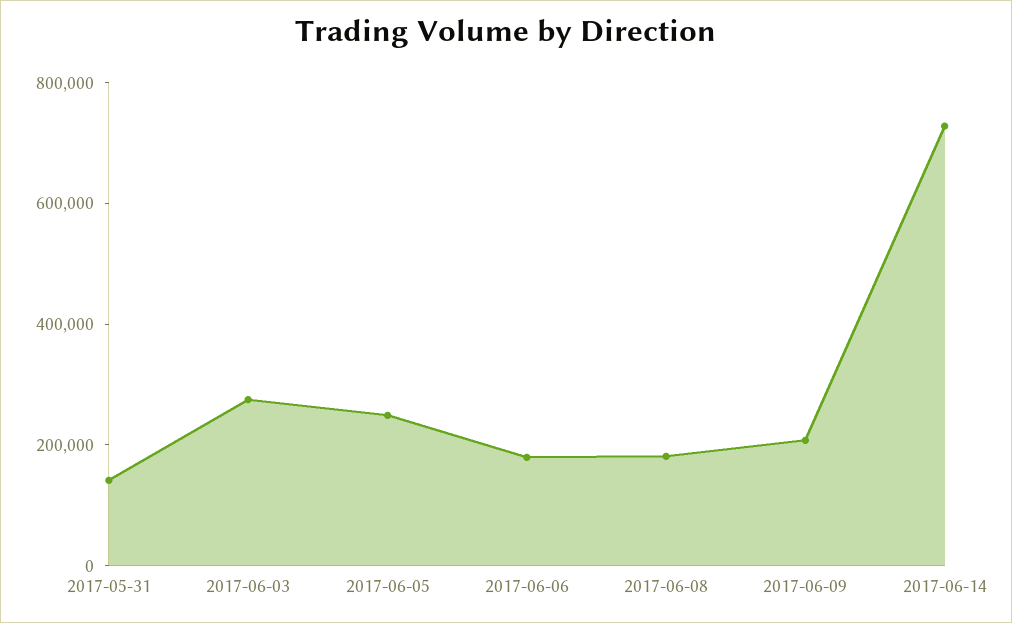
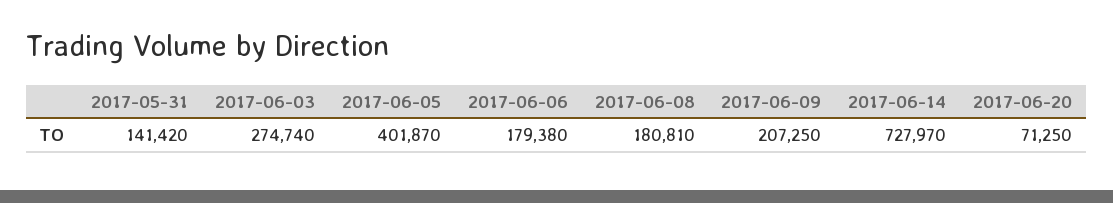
2017-06-05: 250000 -> 401870
2017-06-20: none -> 71250

